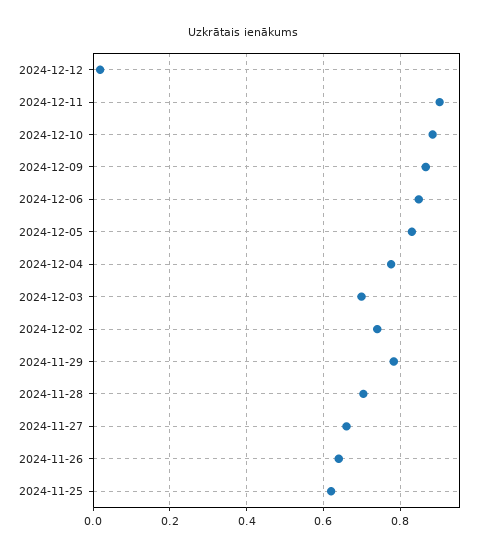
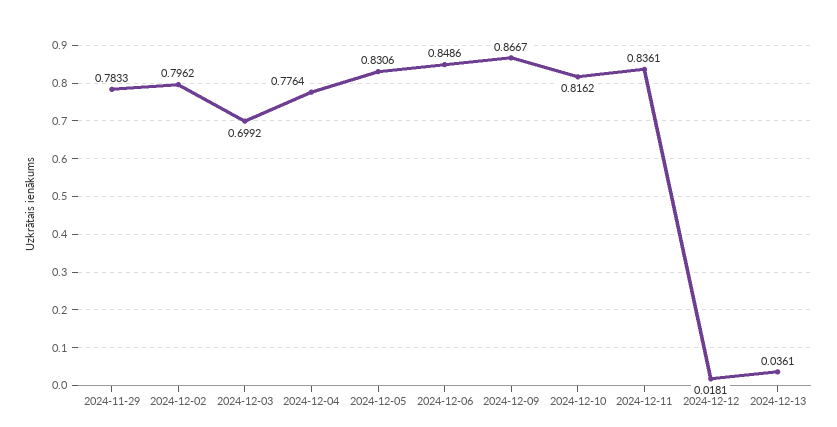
2024-12-11: 0.9 -> 0.8361
2024-12-10: 0.88 -> 0.8162
2024-12-02: 0.74 -> 0.7962
2024-11-28: 0.7 -> none
2024-11-27: 0.66 -> none
2024-11-26: 0.64 -> none
2024-11-25: 0.62 -> none
2024-12-13: none -> 0.0361

